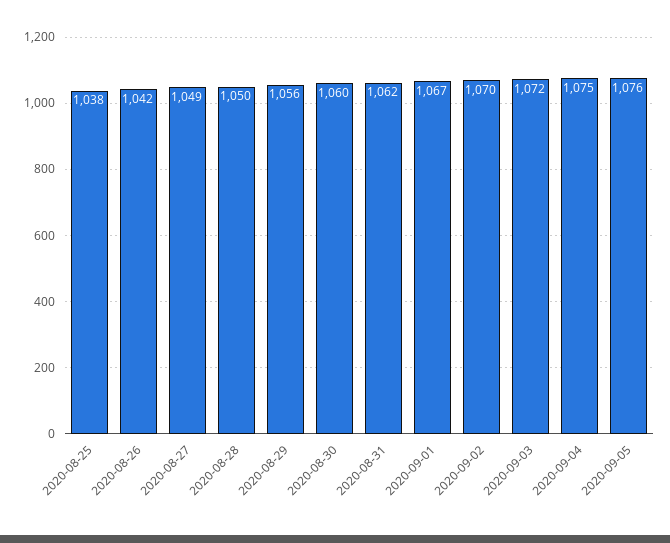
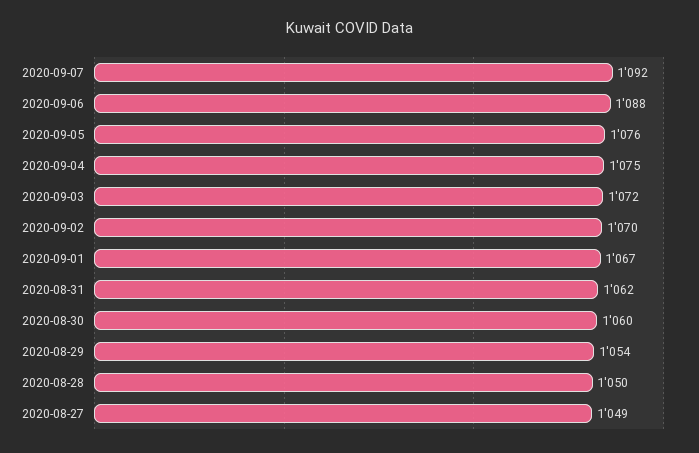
2020-08-25: 1038 -> none
2020-08-26: 1042 -> none
2020-08-29: 1056 -> 1054
2020-09-07: none -> 1092
2020-09-06: none -> 1088

